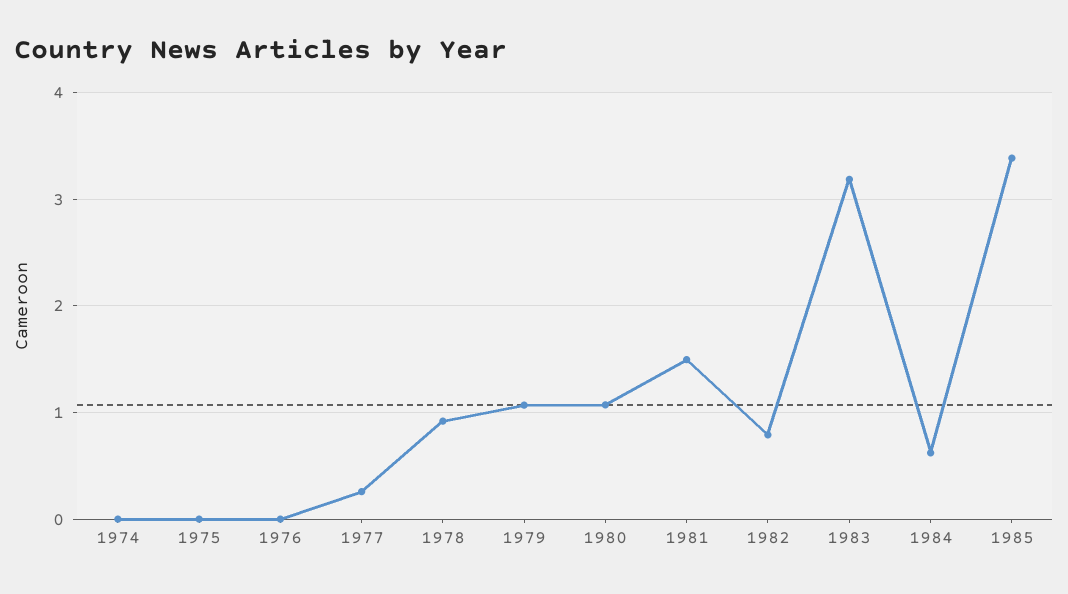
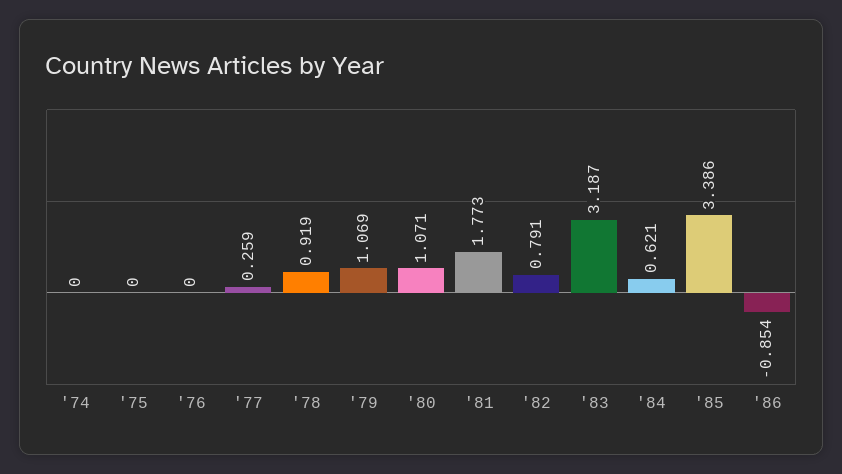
1981: 1.5 -> 1.773
'86: none -> -0.854

